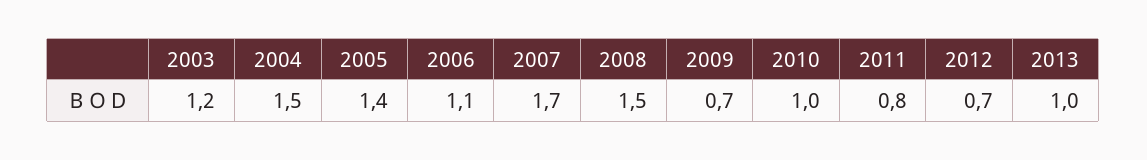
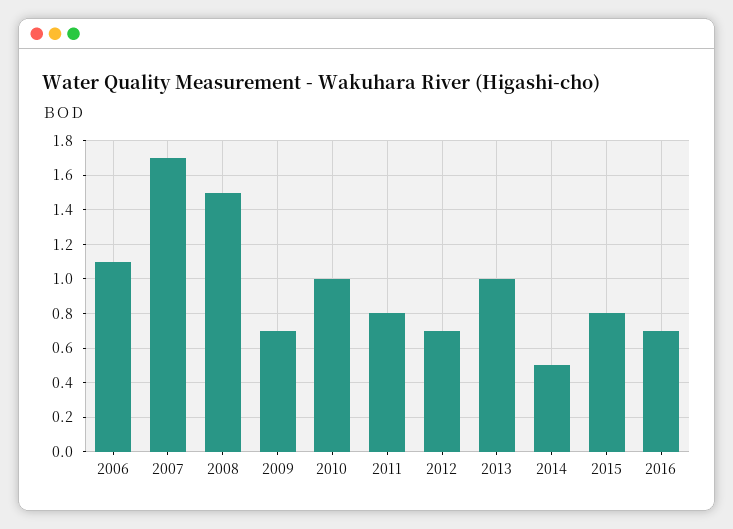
2003: 1.2 -> none
2004: 1.5 -> none
2005: 1.4 -> none
2014: none -> 0.5
2015: none -> 0.8
2016: none -> 0.7

